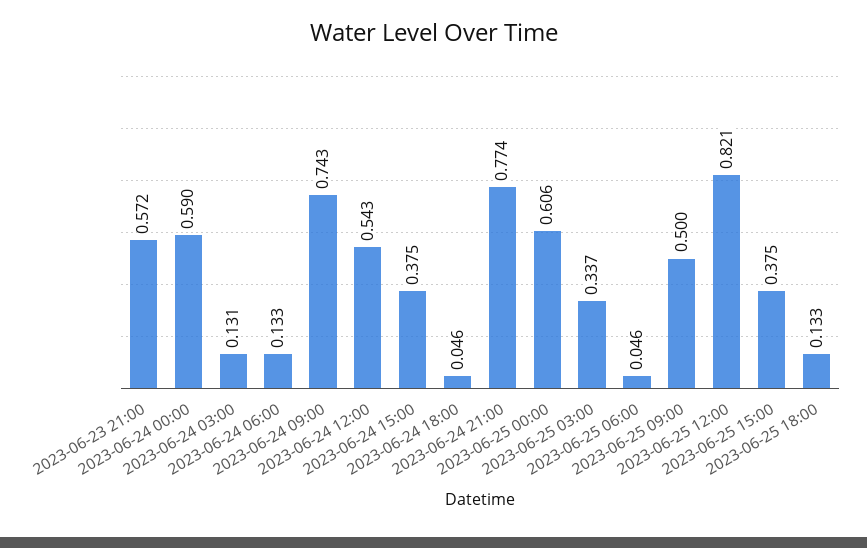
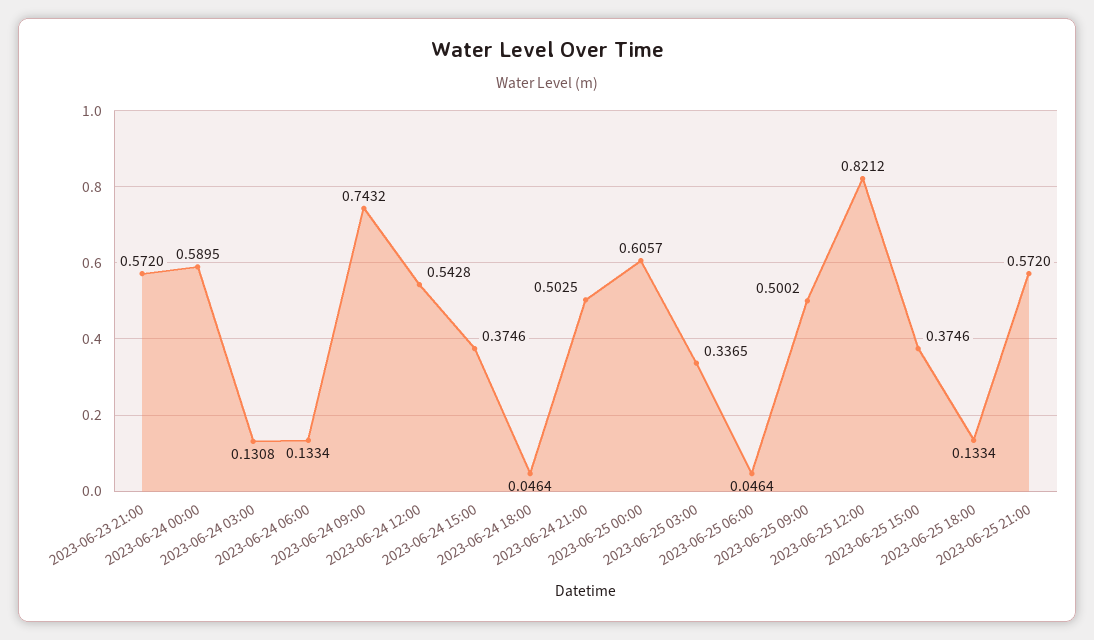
2023-06-24 21:00: 0.774 -> 0.5025
2023-06-25 21:00: none -> 0.572

